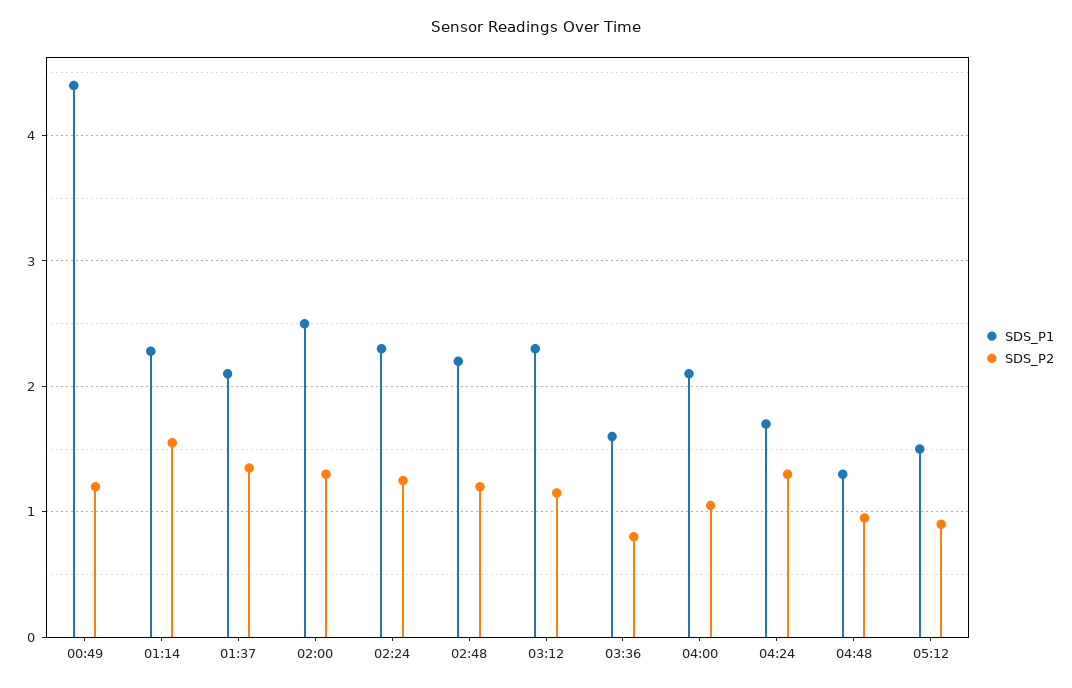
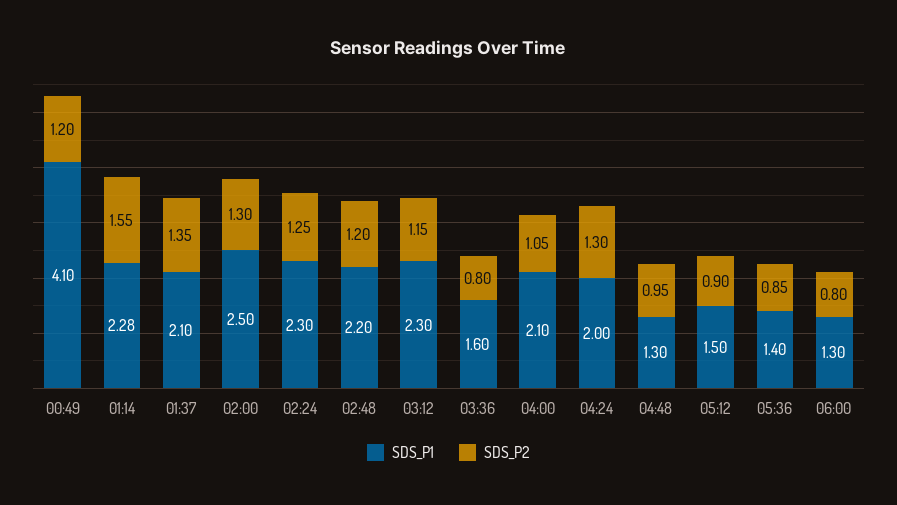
SDS_P1, 00:49: 4.4 -> 4.1
SDS_P1, 04:24: 1.7 -> 2
SDS_P1, 05:36: none -> 1.4
SDS_P2, 05:36: none -> 0.85
SDS_P1, 06:00: none -> 1.3
SDS_P2, 06:00: none -> 0.8

